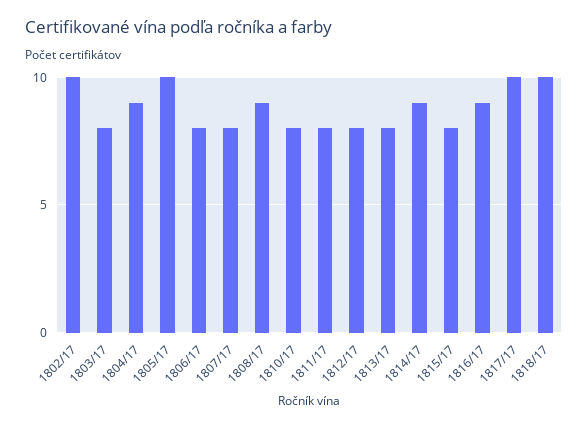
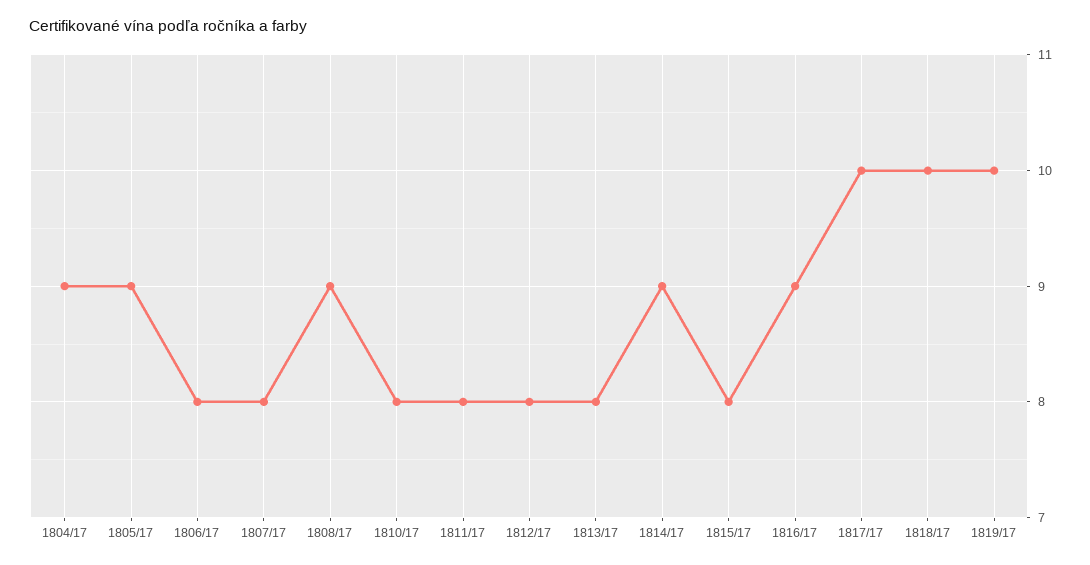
1802/17: 10 -> none
1803/17: 8 -> none
1805/17: 10 -> 9
1819/17: none -> 10

